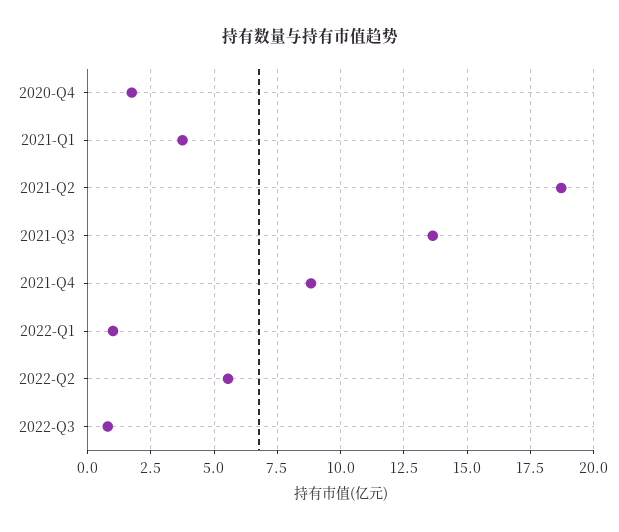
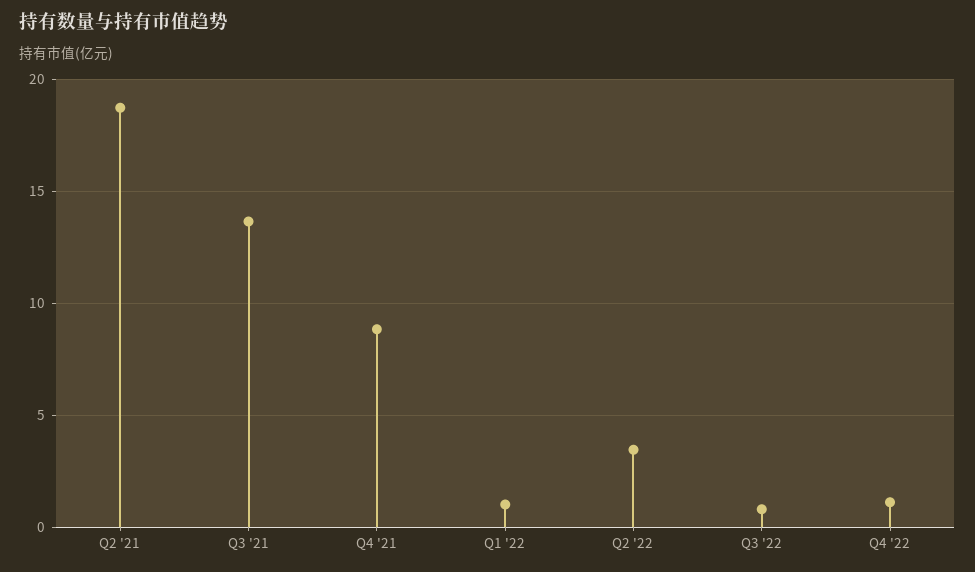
2020-Q4: 1.75 -> none
2021-Q1: 3.75 -> none
2022-Q2: 5.5 -> 3.5
Q4 '22: none -> 1

